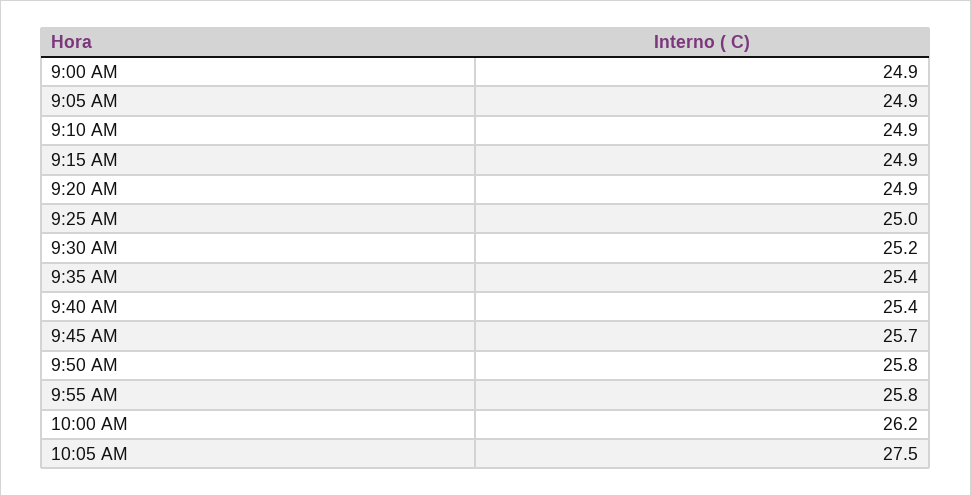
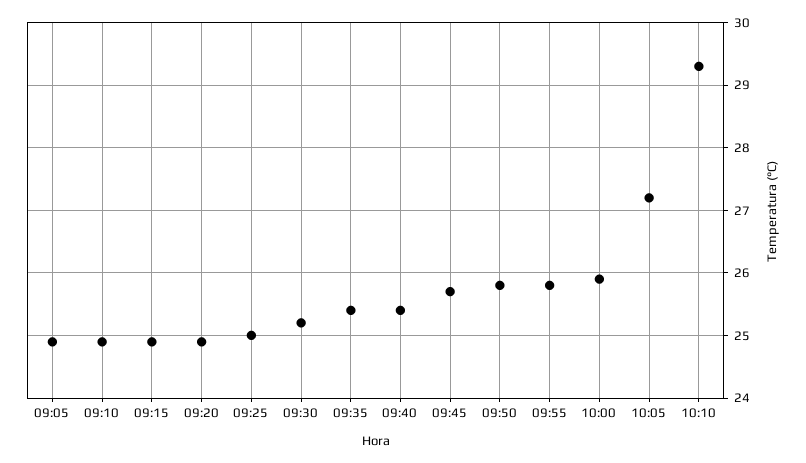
9:00 AM: 24.9 -> none
10:00 AM: 26.2 -> 25.9
10:05 AM: 27.5 -> 27.2
10:10: none -> 29.3

